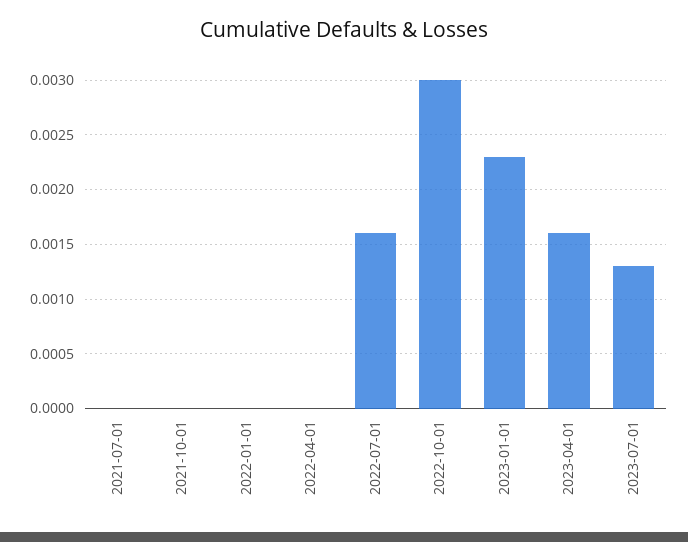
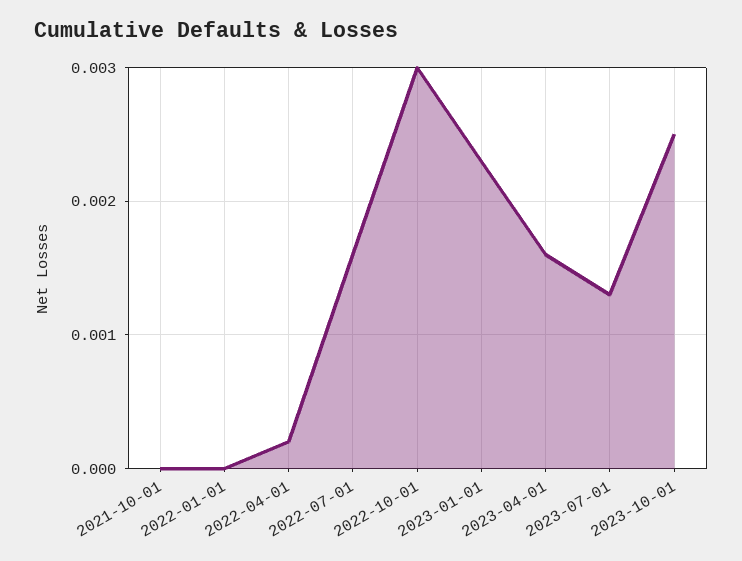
2021-07-01: 0 -> none
2022-04-01: 0 -> 0.0002
2023-10-01: none -> 0.0025

